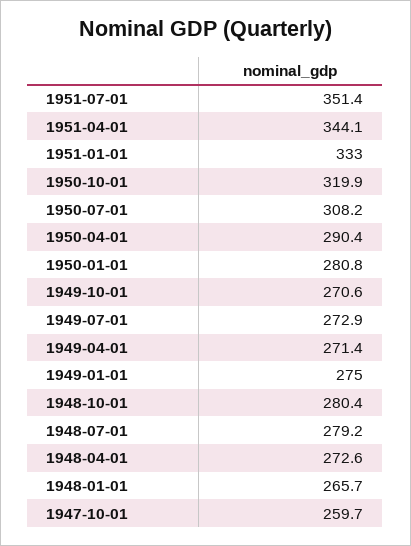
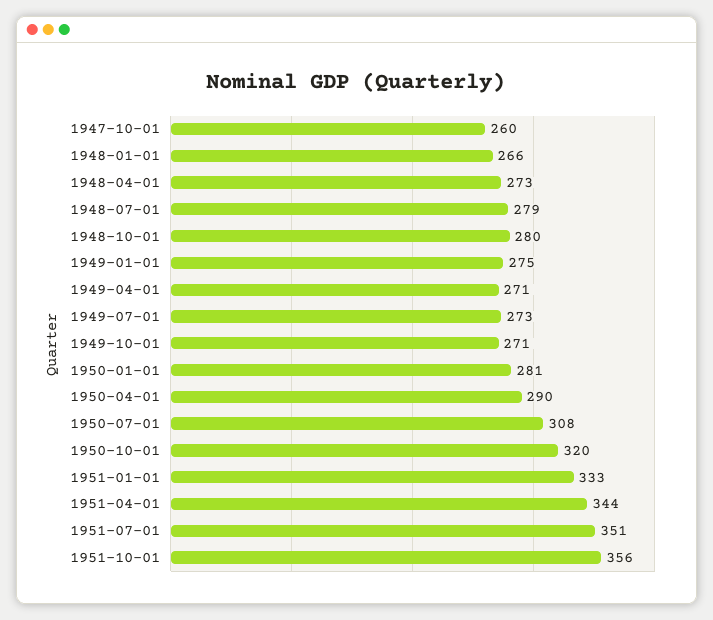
1951-10-01: none -> 356

